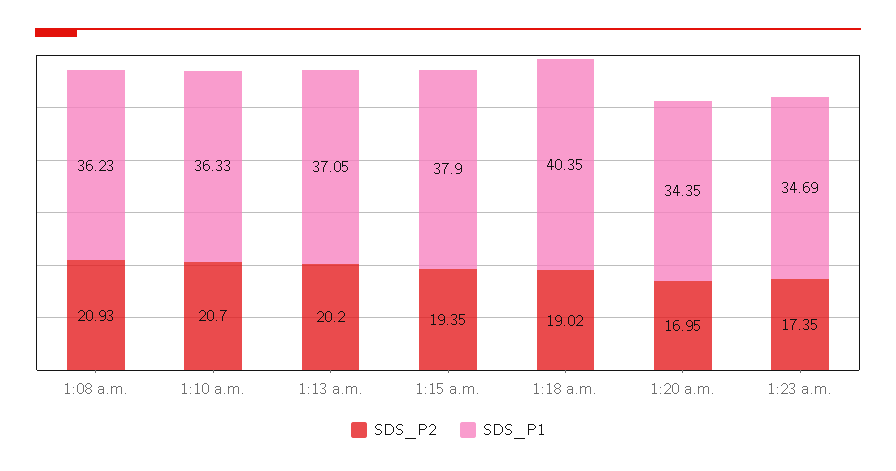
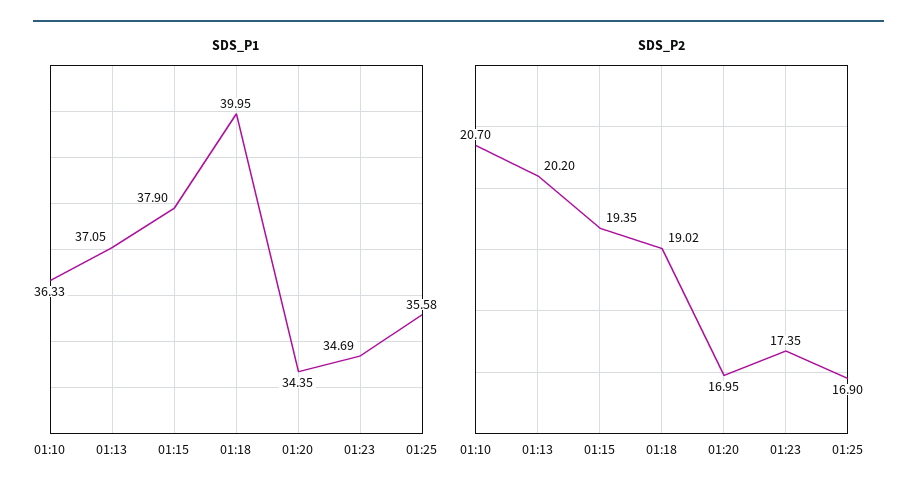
SDS_P2, 1:08 a.m.: 20.93 -> none
SDS_P1, 1:08 a.m.: 36.23 -> none
SDS_P1, 1:18 a.m.: 40.35 -> 39.95
SDS_P1, 01:25: none -> 35.58
SDS_P2, 01:25: none -> 16.9

